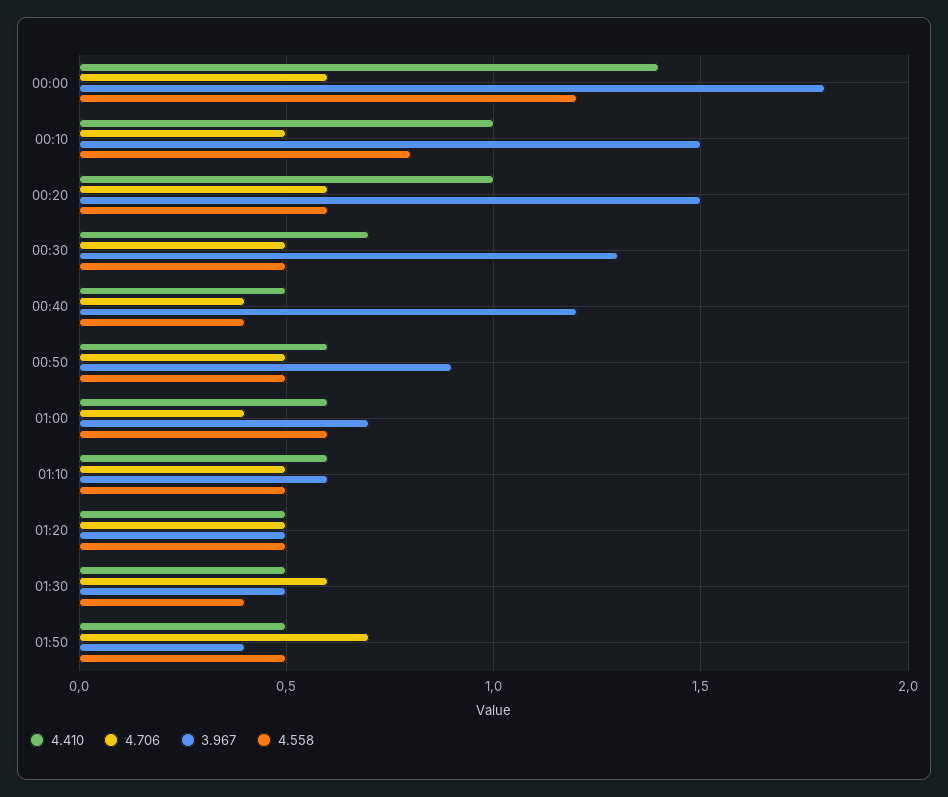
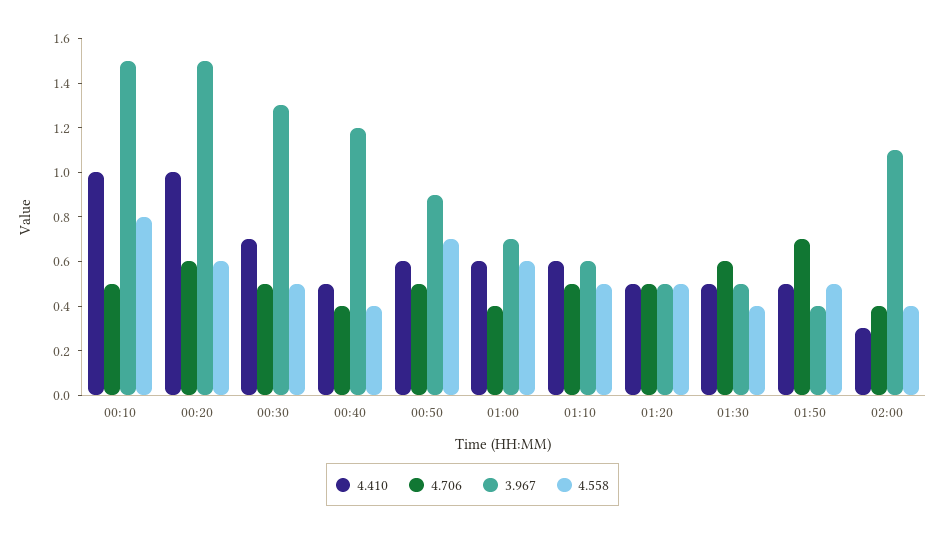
4.410, 00:00: 1.4 -> none
4.706, 00:00: 0.6 -> none
3.967, 00:00: 1.8 -> none
4.558, 00:00: 1.2 -> none
4.558, 00:50: 0.5 -> 0.7
4.410, 02:00: none -> 0.3
4.706, 02:00: none -> 0.4
3.967, 02:00: none -> 1.1
4.558, 02:00: none -> 0.4

